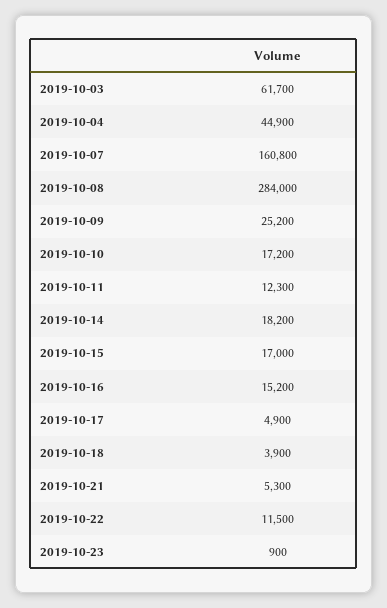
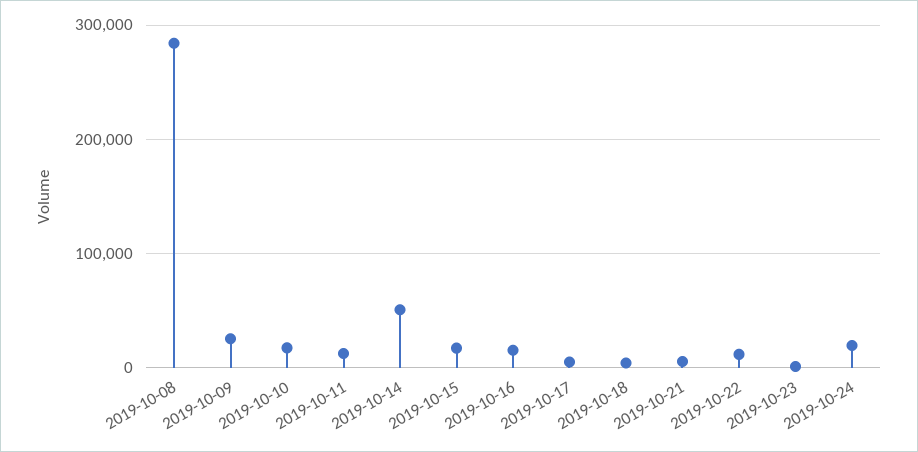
2019-10-03: 61700 -> none
2019-10-04: 44900 -> none
2019-10-07: 160800 -> none
2019-10-14: 18200 -> 50000
2019-10-24: none -> 20000

